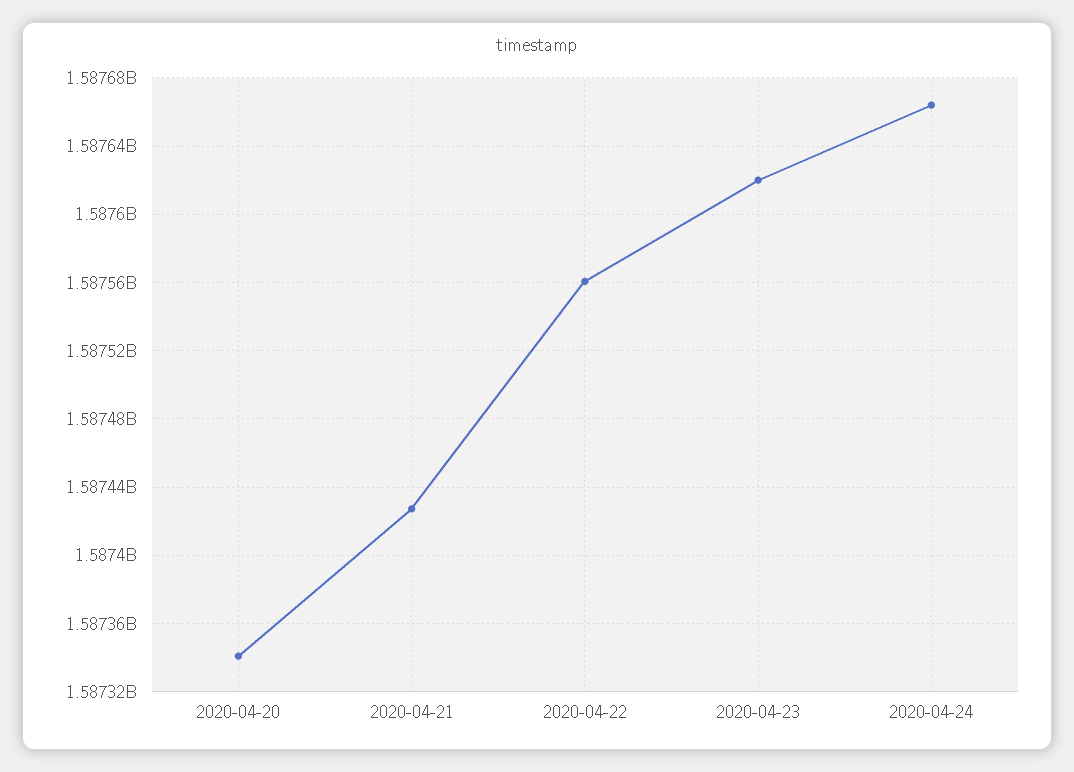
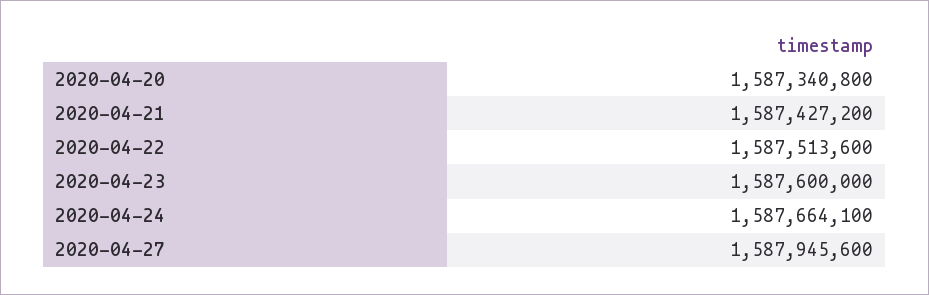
2020-04-22: 1587560000 -> 1587513600
2020-04-23: 1587620000 -> 1587600000
2020-04-27: none -> 1587945600

